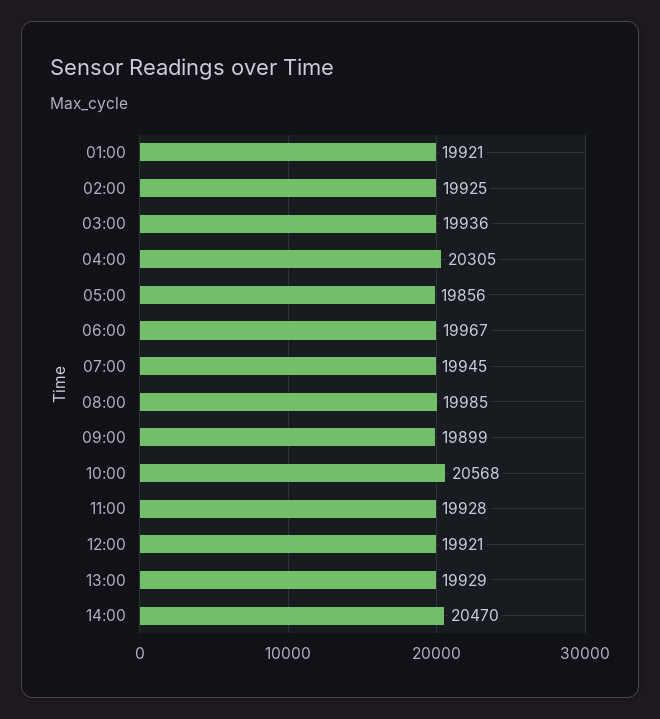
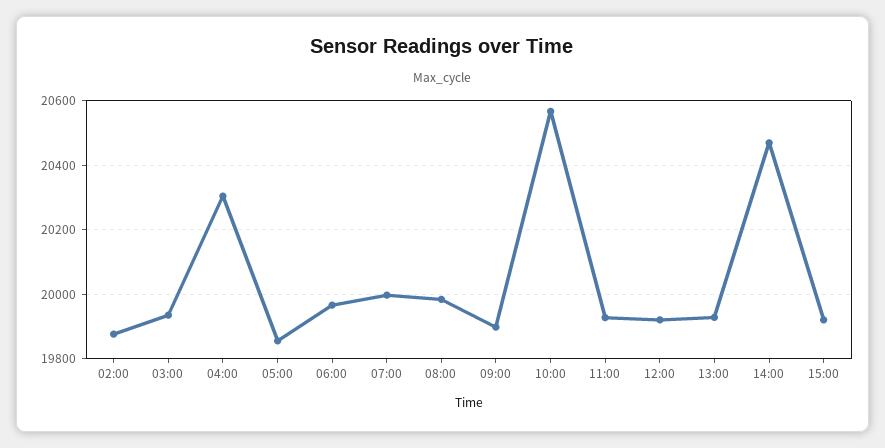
01:00: 19921 -> none
02:00: 19925 -> 19880
07:00: 19945 -> 20000
15:00: none -> 19920

